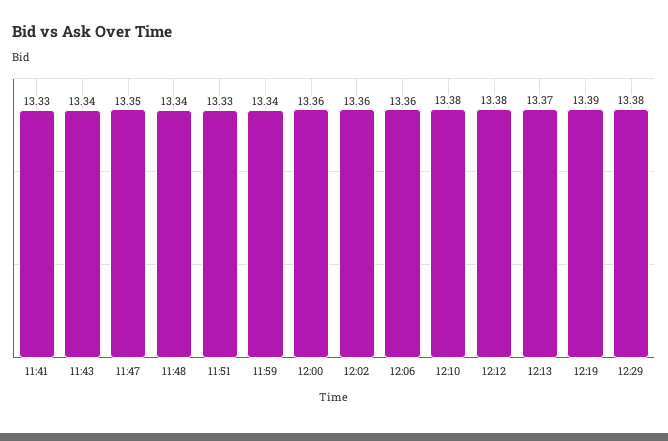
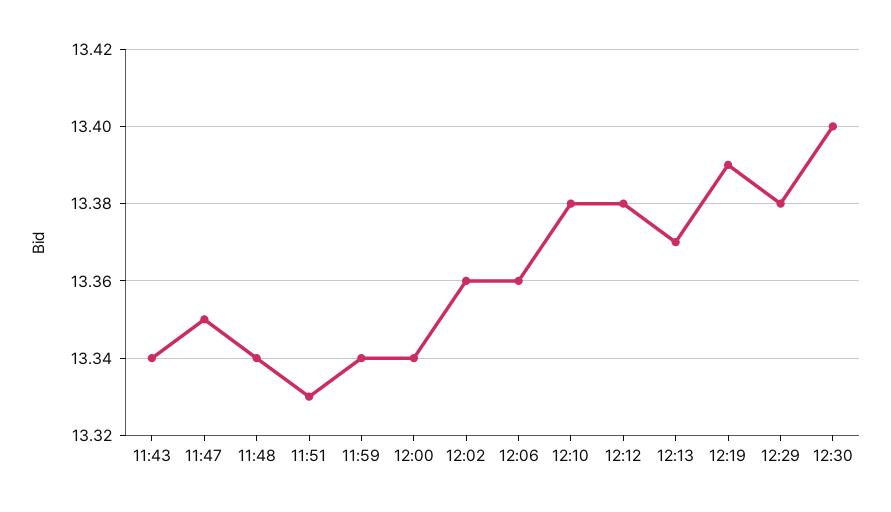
11:41: 13.33 -> none
12:00: 13.36 -> 13.34
12:30: none -> 13.4

